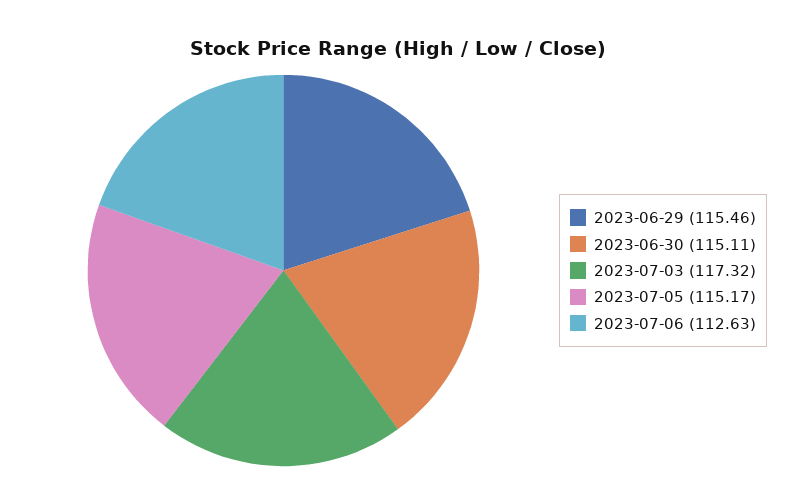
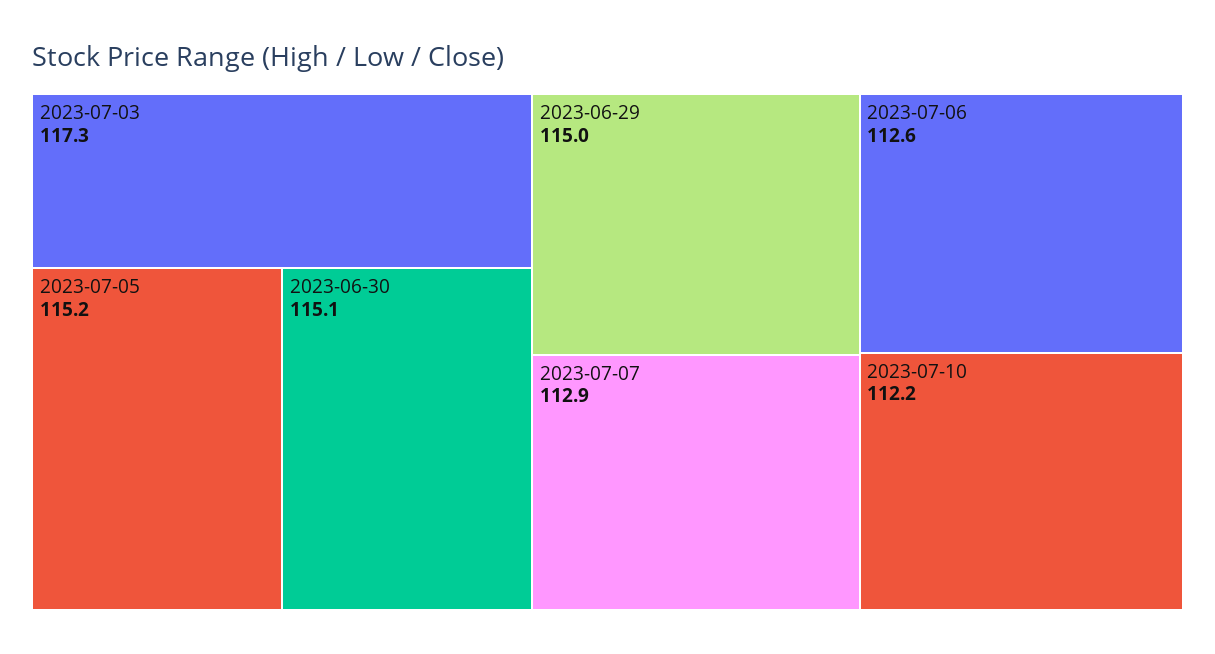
2023-06-29: 115.46 -> 115
2023-07-07: none -> 112.9
2023-07-10: none -> 112.2

